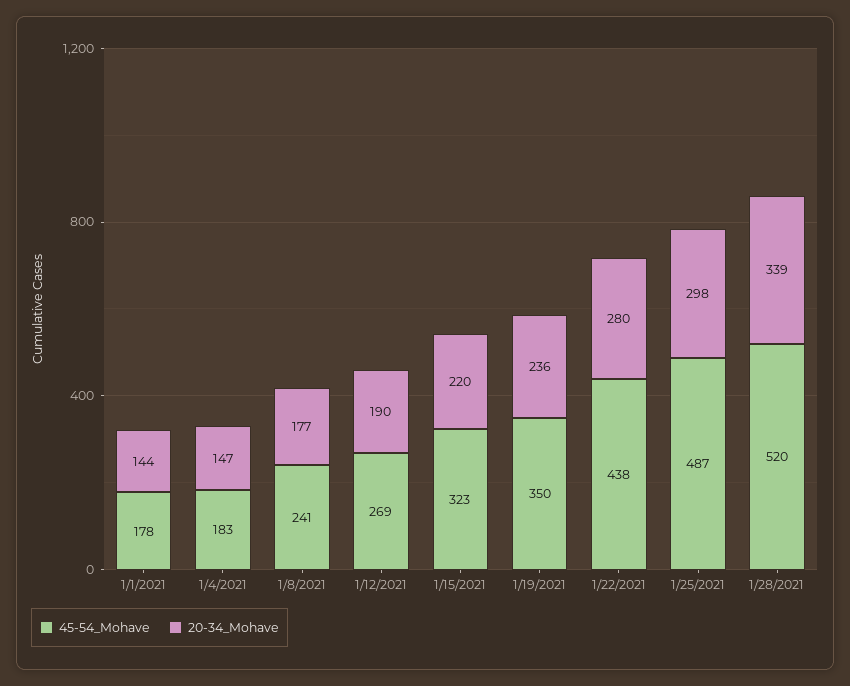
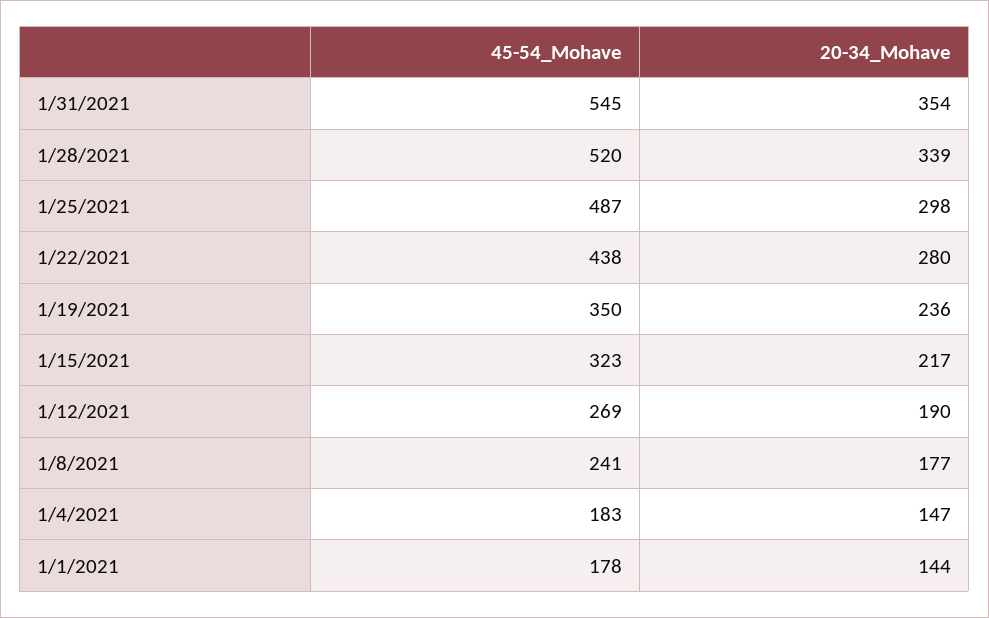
20-34_Mohave, 1/15/2021: 220 -> 217
45-54_Mohave, 1/31/2021: none -> 545
20-34_Mohave, 1/31/2021: none -> 354

